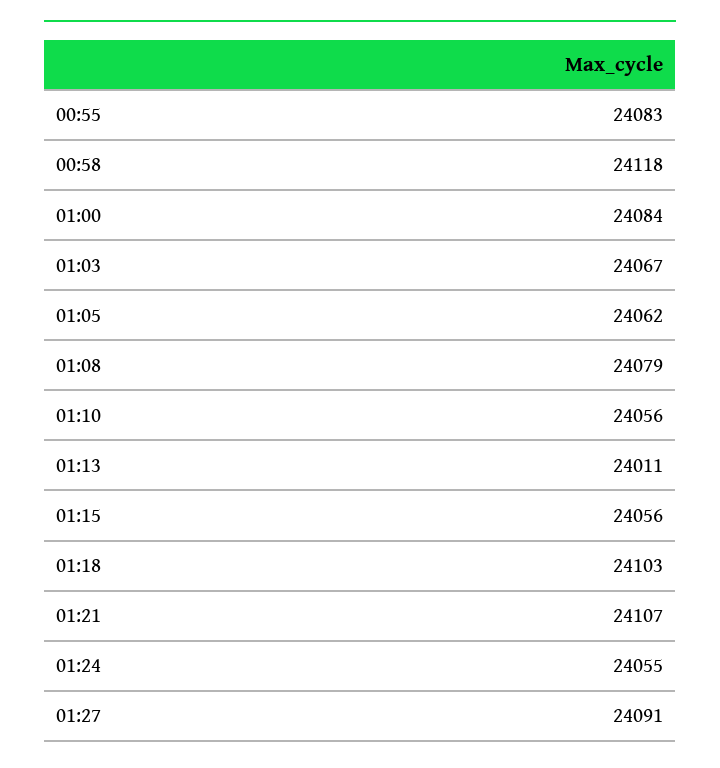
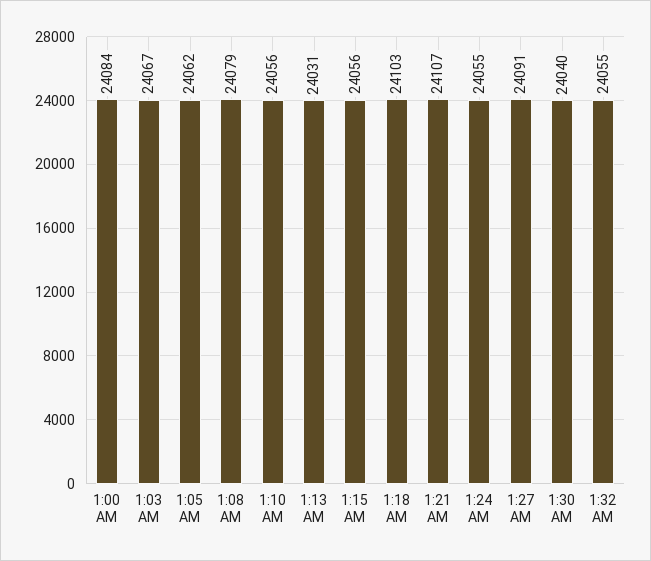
00:55: 24083 -> none
00:58: 24118 -> none
01:13: 24011 -> 24031
1:30 AM: none -> 24040
1:32 AM: none -> 24055

